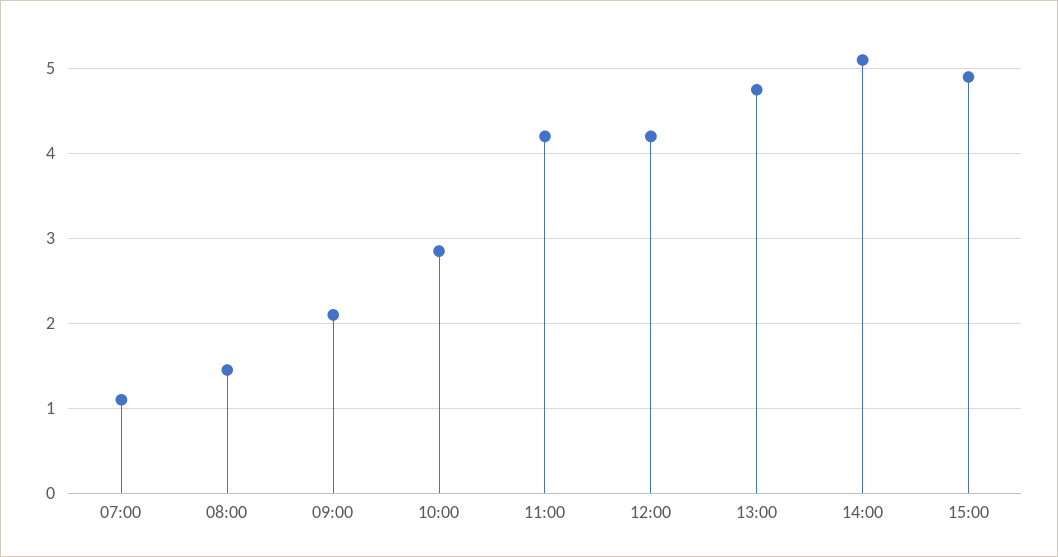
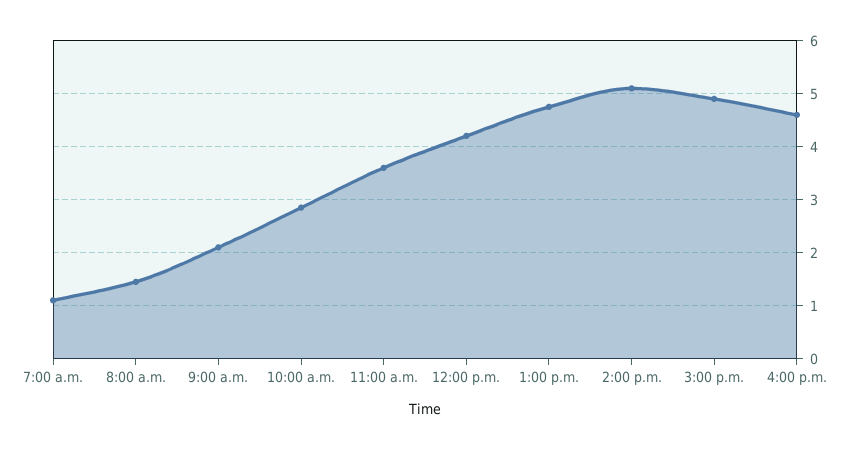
11:00: 4.2 -> 3.6
4:00 p.m.: none -> 4.6

